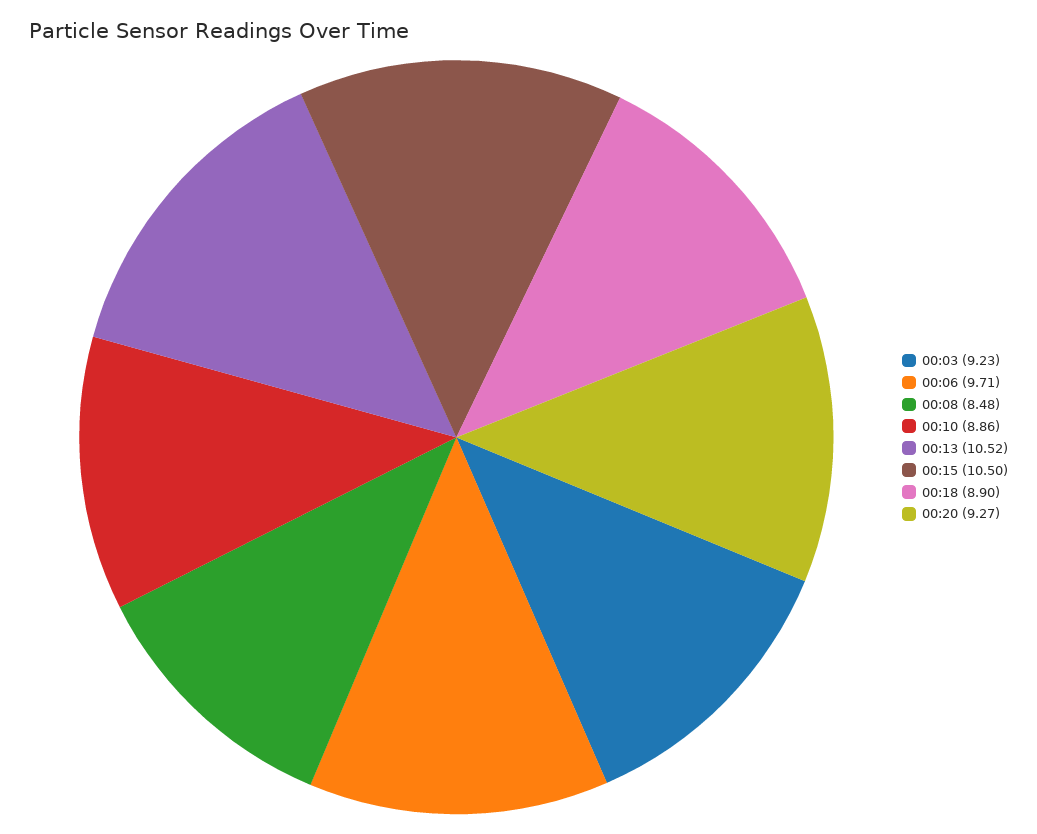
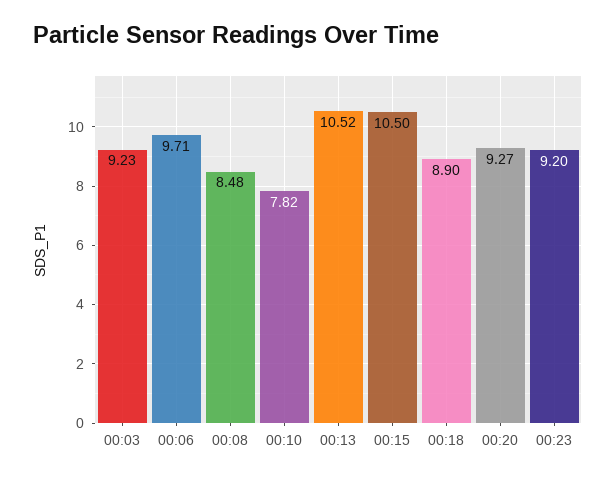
00:10: 8.86 -> 7.82
00:23: none -> 9.2

